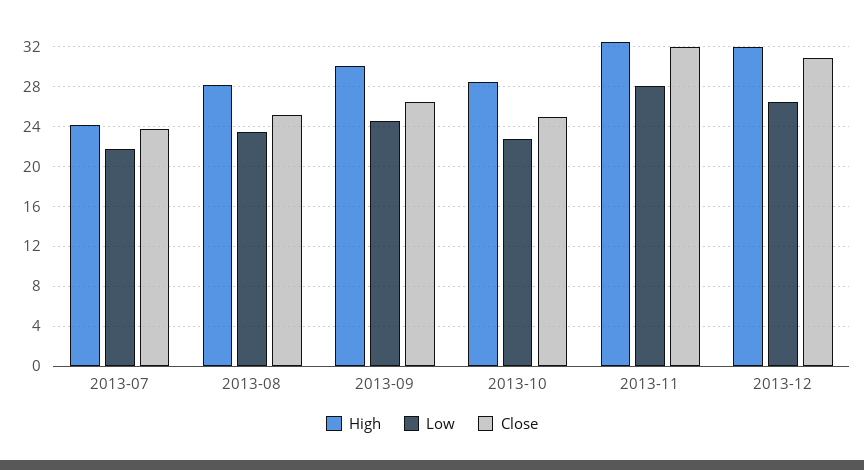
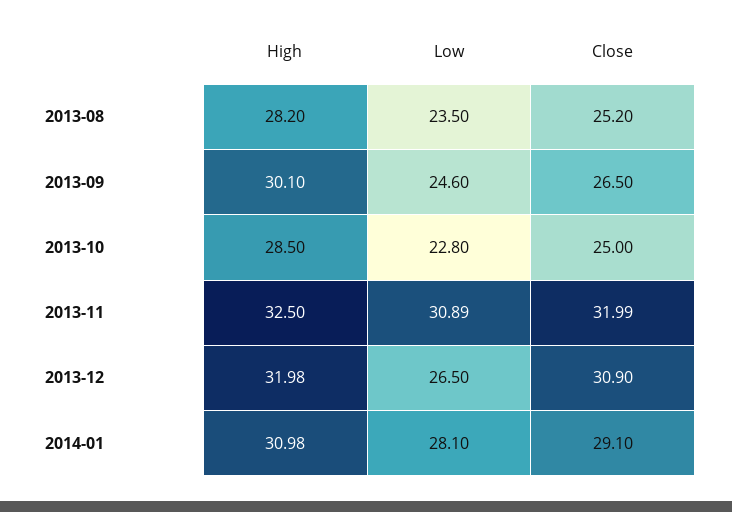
High, 2013-07: 24 -> none
Low, 2013-07: 22 -> none
Close, 2013-07: 24 -> none
Low, 2013-11: 28 -> 30.89
High, 2014-01: none -> 30.98
Low, 2014-01: none -> 28.1
Close, 2014-01: none -> 29.1

